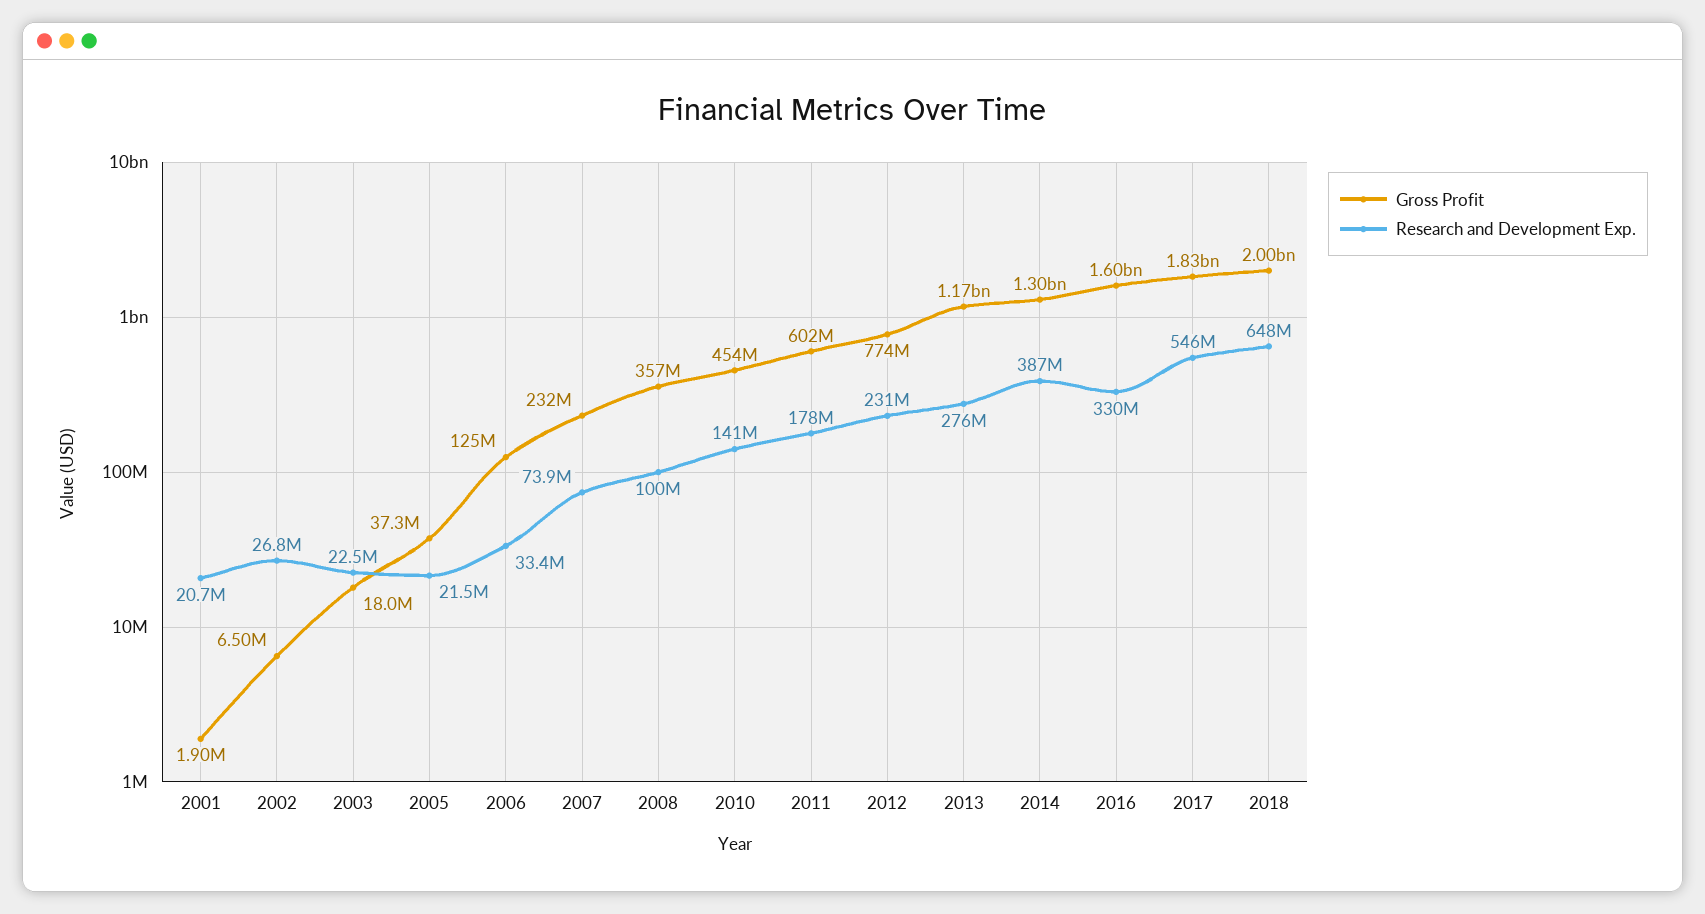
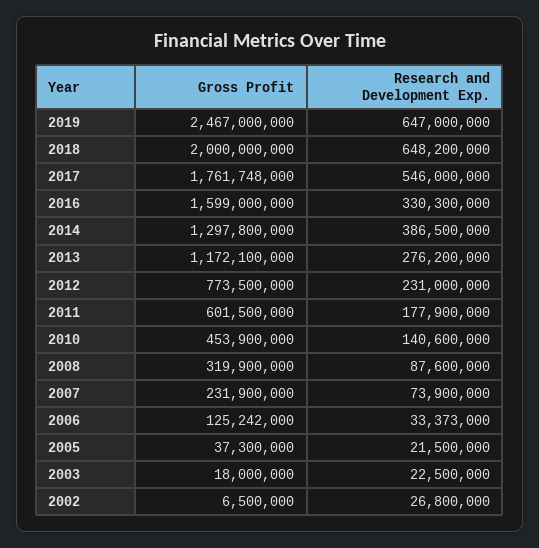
Gross Profit, 2001: 1900000 -> none
Research and Development Exp., 2001: 20700000 -> none
Gross Profit, 2008: 357000000 -> 319900000
Research and Development Exp., 2008: 100000000 -> 87600000
Gross Profit, 2017: 1830000000 -> 1761748000
Gross Profit, 2019: none -> 2467000000
Research and Development Exp., 2019: none -> 647000000

